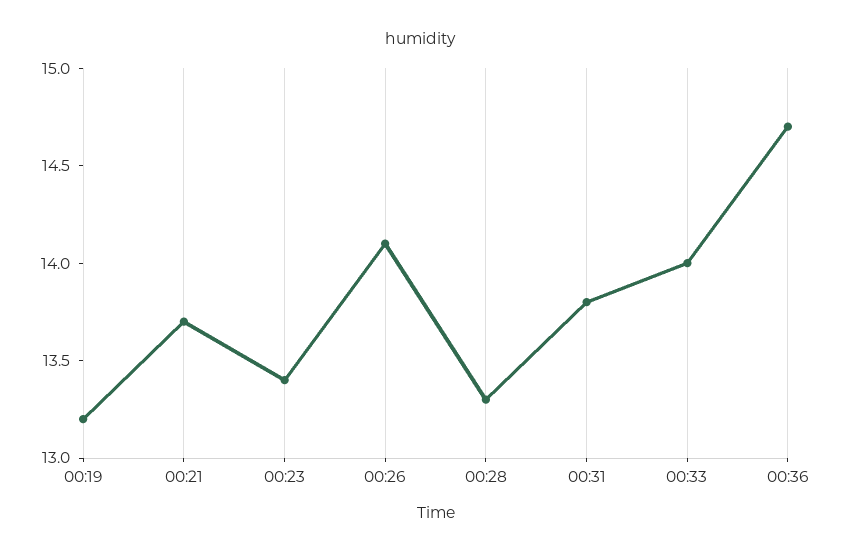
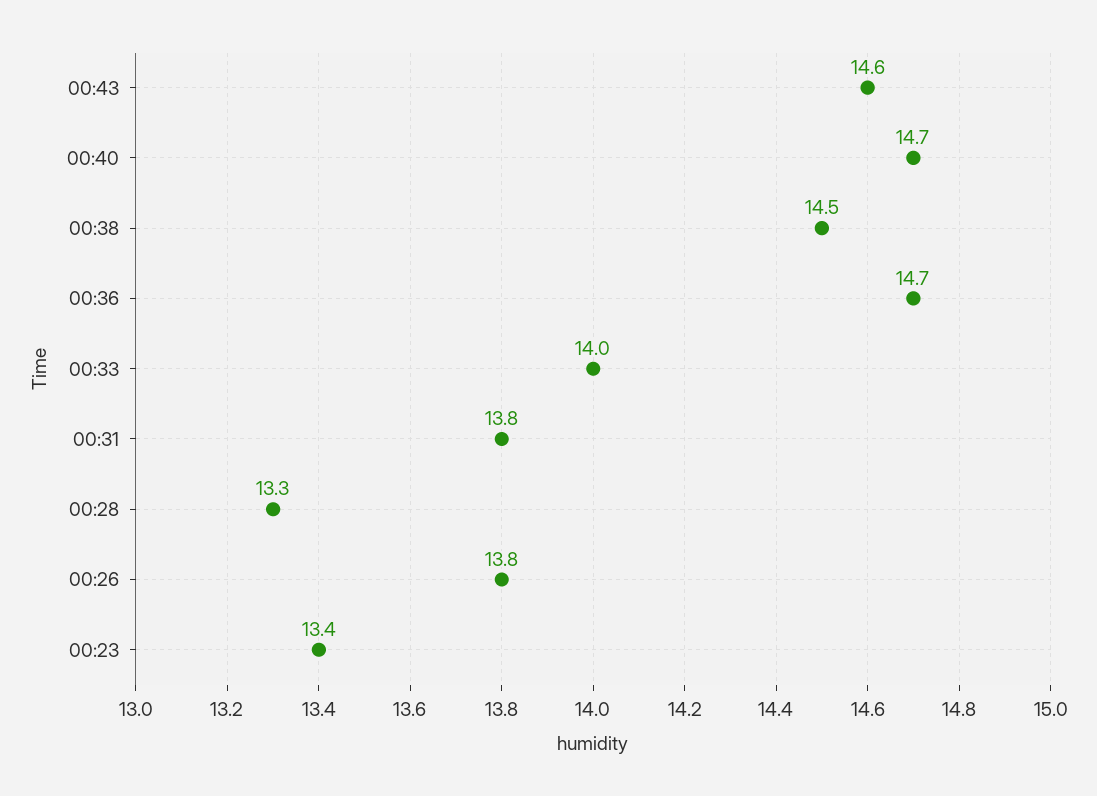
00:19: 13.2 -> none
00:21: 13.7 -> none
00:26: 14.1 -> 13.8
00:43: none -> 14.6
00:40: none -> 14.7
00:38: none -> 14.5

